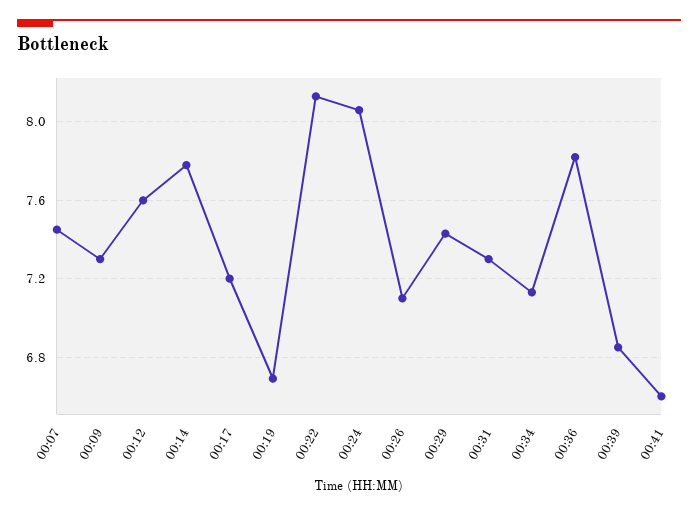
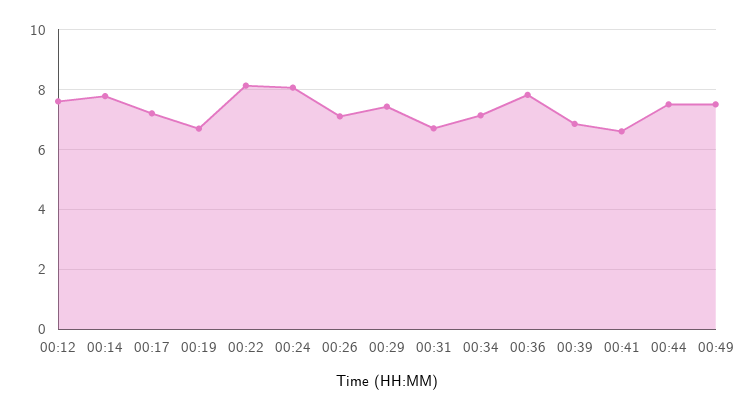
00:07: 7.45 -> none
00:09: 7.3 -> none
00:31: 7.3 -> 6.75
00:44: none -> 7.5
00:49: none -> 7.5

